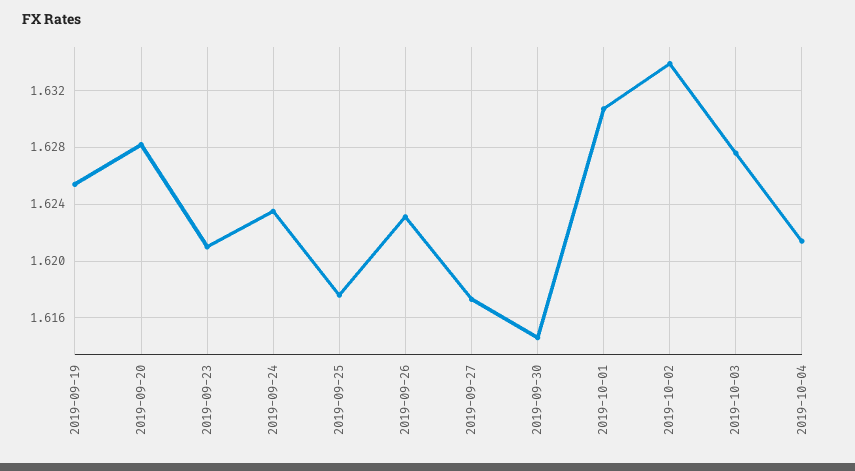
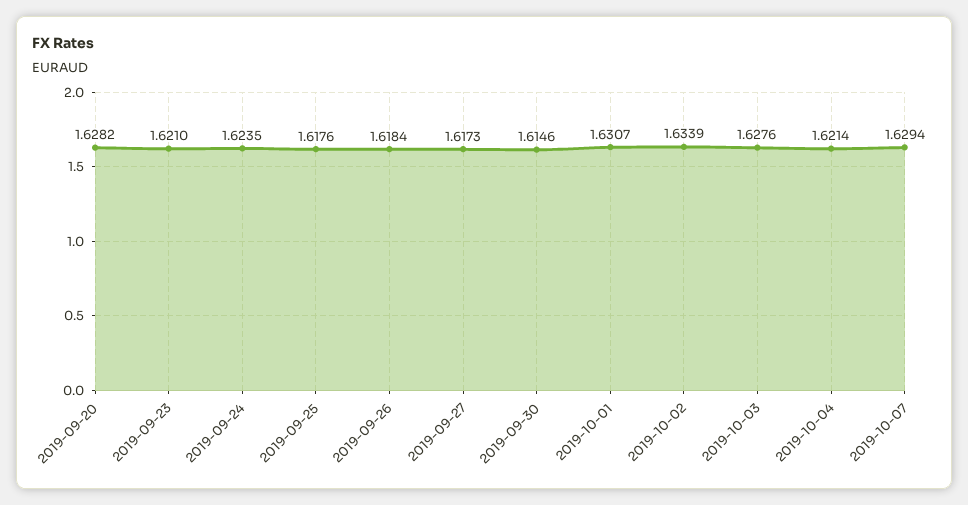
2019-09-19: 1.6255 -> none
2019-09-26: 1.623 -> 1.6184
2019-10-07: none -> 1.6294

